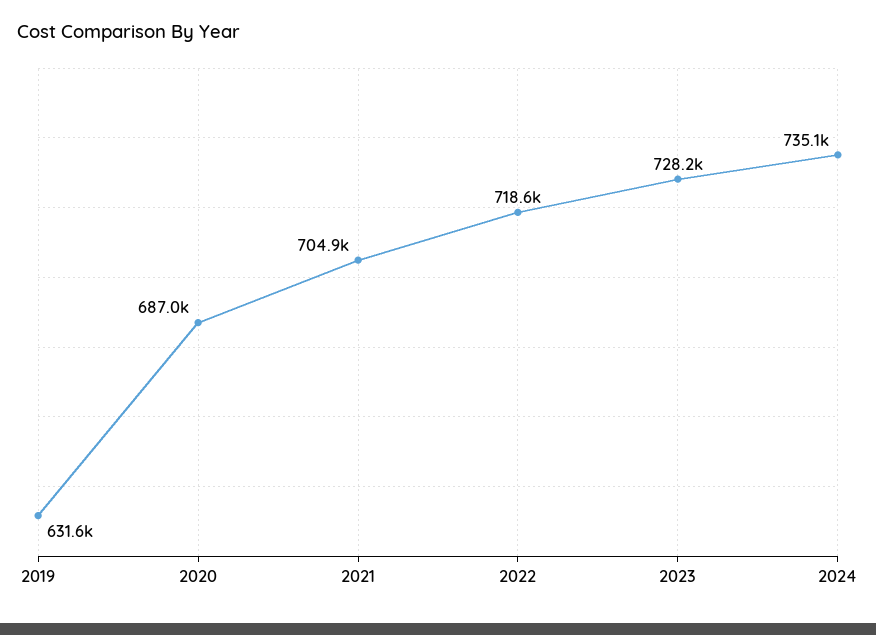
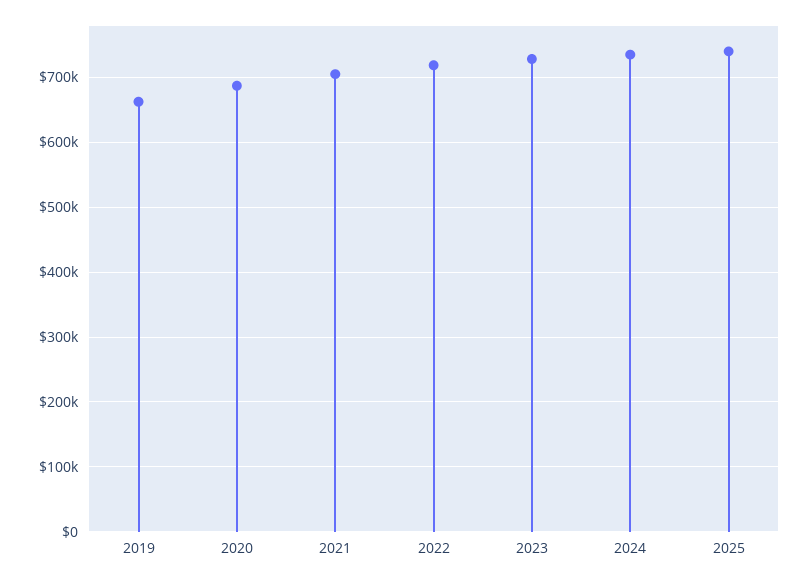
2019: 631600 -> 660000
2025: none -> 740000

